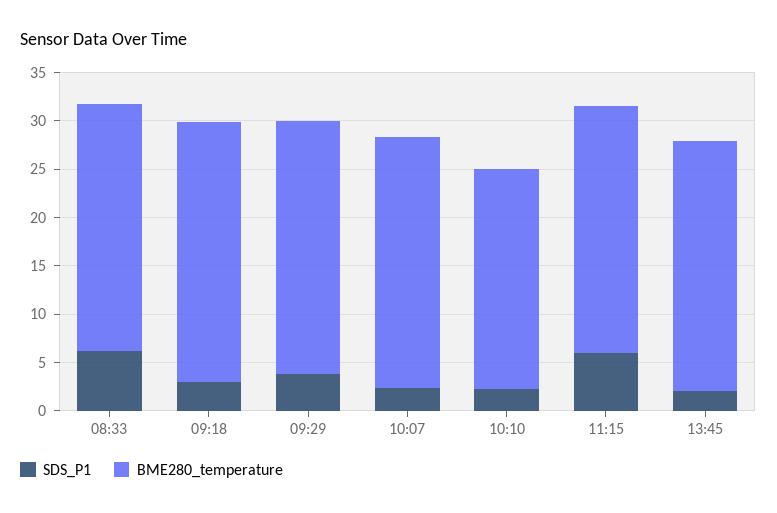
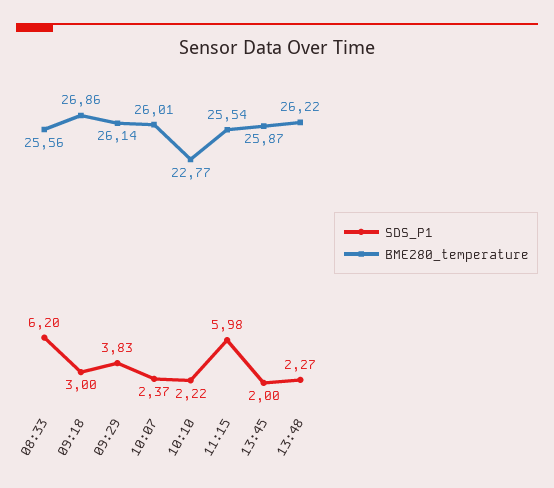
SDS_P1, 13:48: none -> 2.27
BME280_temperature, 13:48: none -> 26.22

